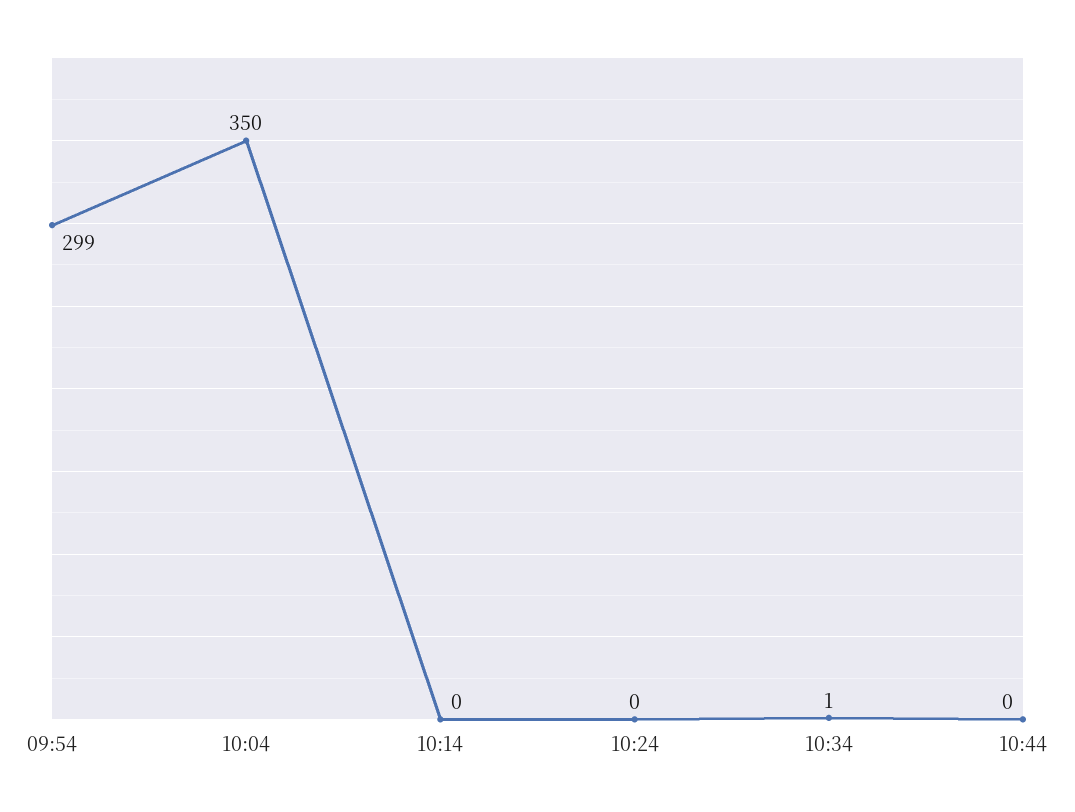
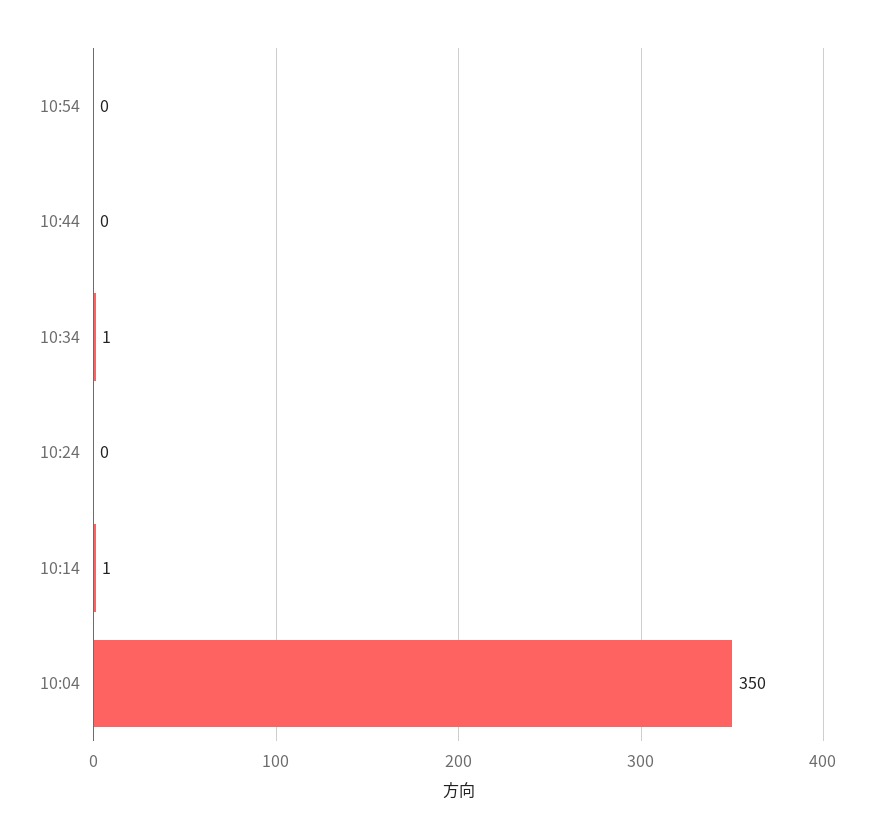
09:54: 299 -> none
10:14: 0 -> 1
10:54: none -> 0

